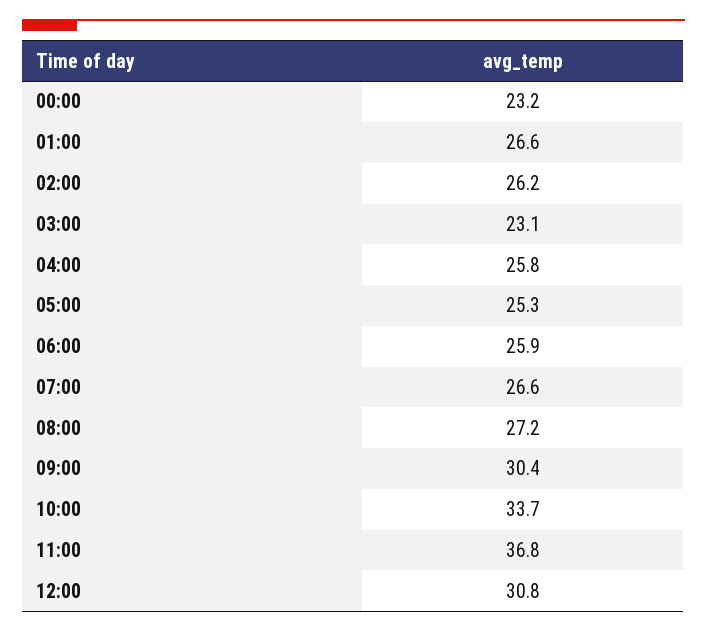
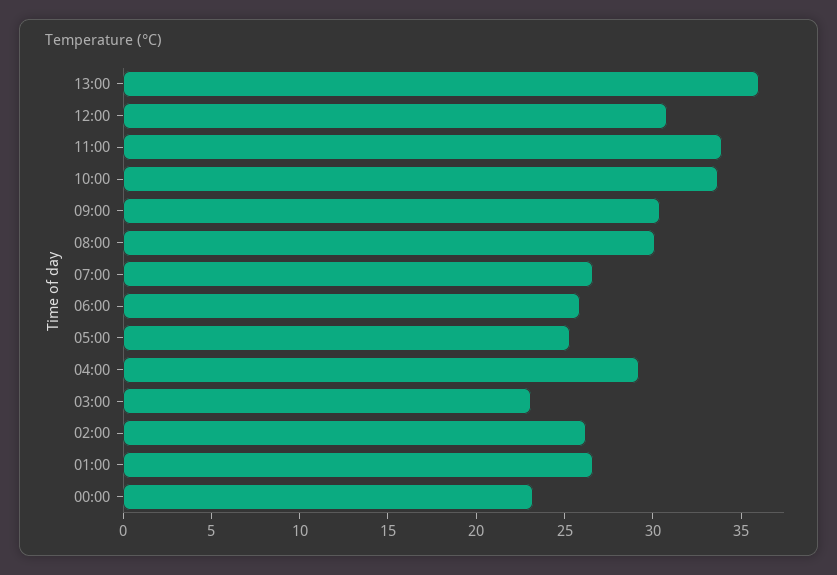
04:00: 25.8 -> 29
08:00: 27.2 -> 30
11:00: 36.8 -> 34
13:00: none -> 36

